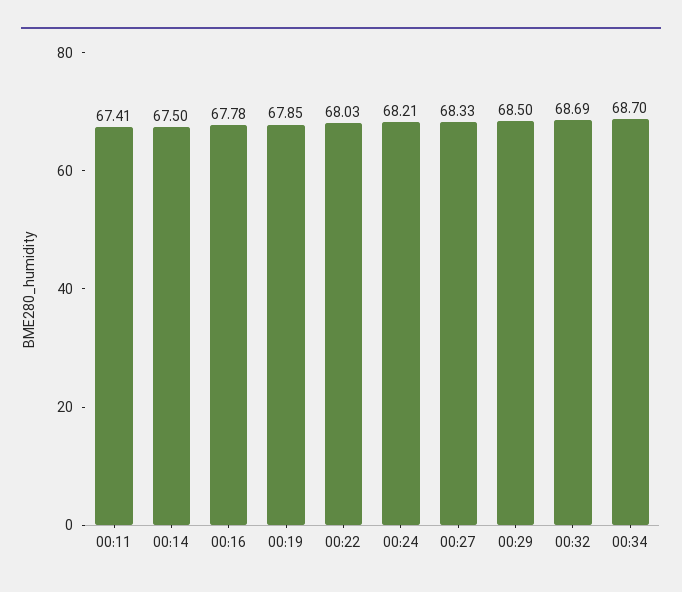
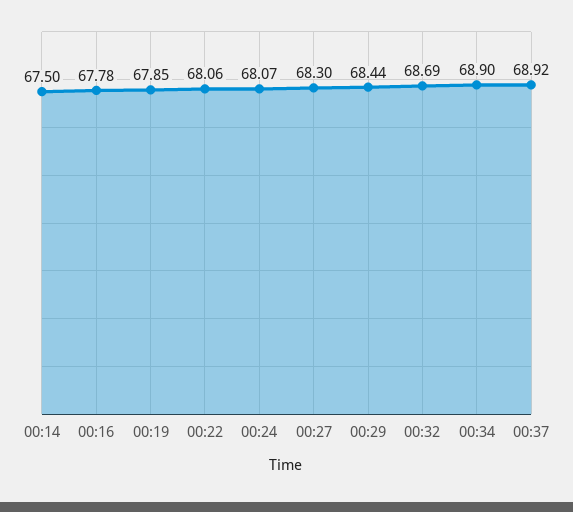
00:11: 67.41 -> none
00:22: 68.03 -> 68.06
00:24: 68.21 -> 68.07
00:27: 68.33 -> 68.3
00:29: 68.5 -> 68.44
00:34: 68.7 -> 68.9
00:37: none -> 68.92

